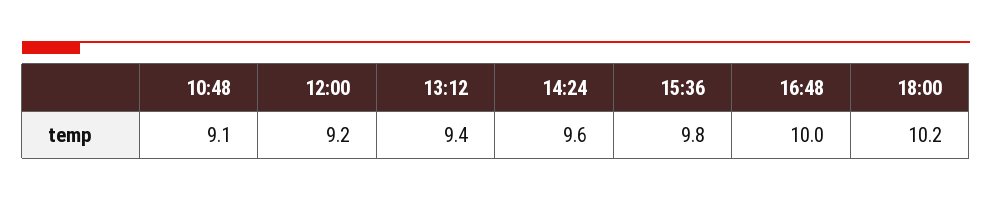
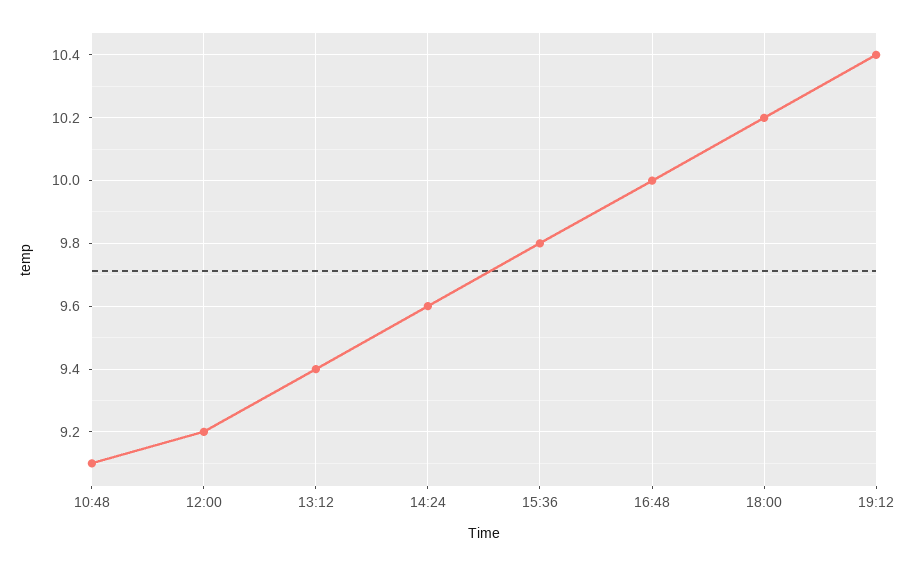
19:12: none -> 10.4

